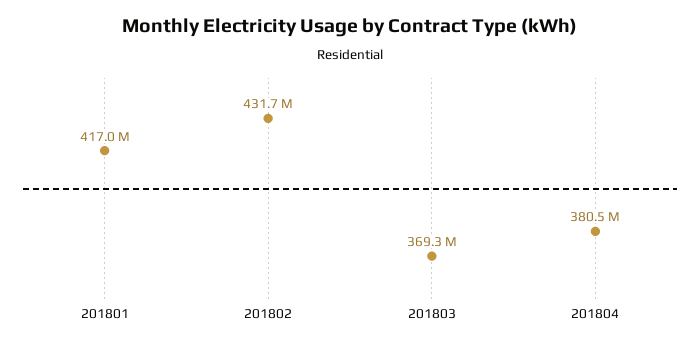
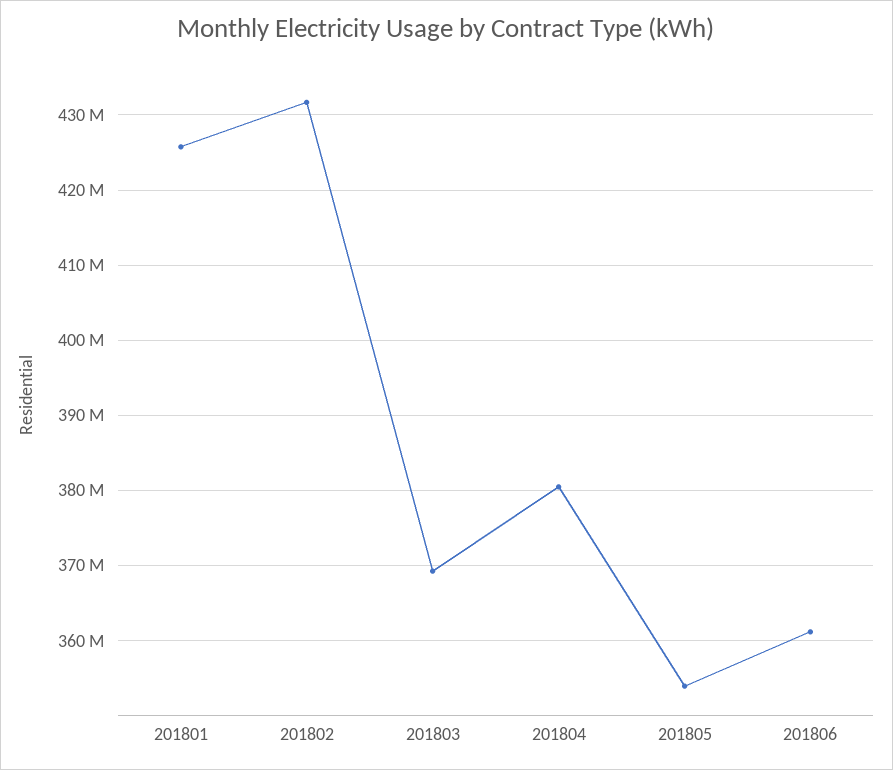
201801: 417000000 -> 426000000
201805: none -> 354000000
201806: none -> 361000000

